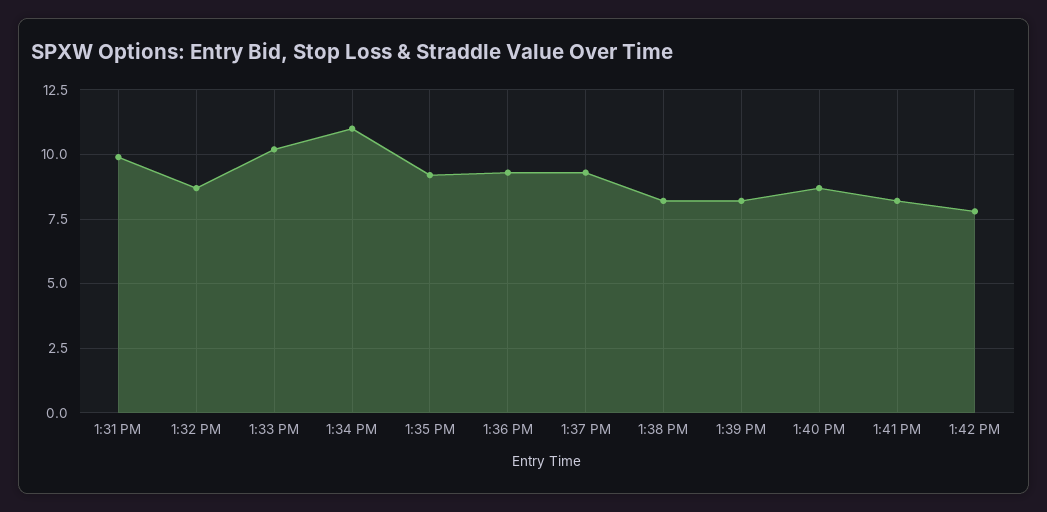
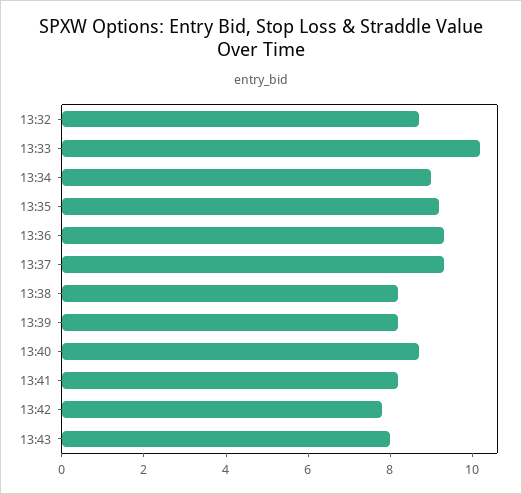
1:31 PM: 10 -> none
1:34 PM: 11 -> 9
13:43: none -> 8

